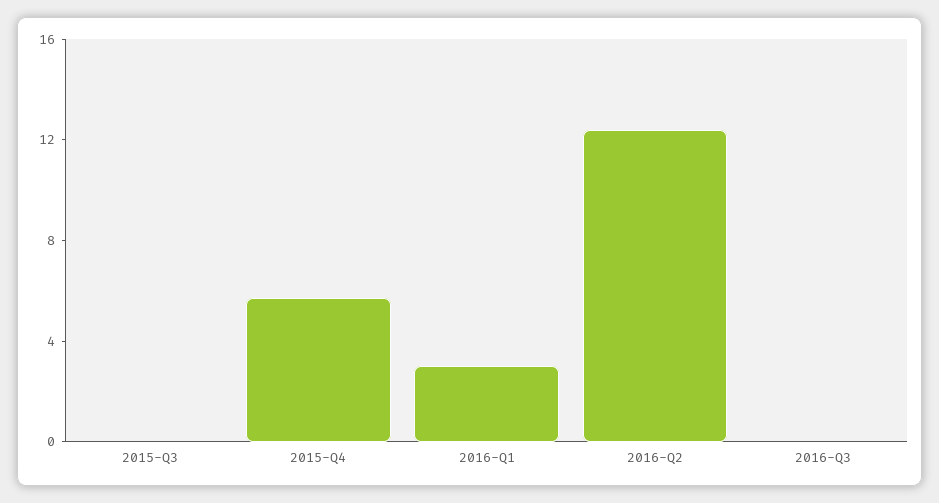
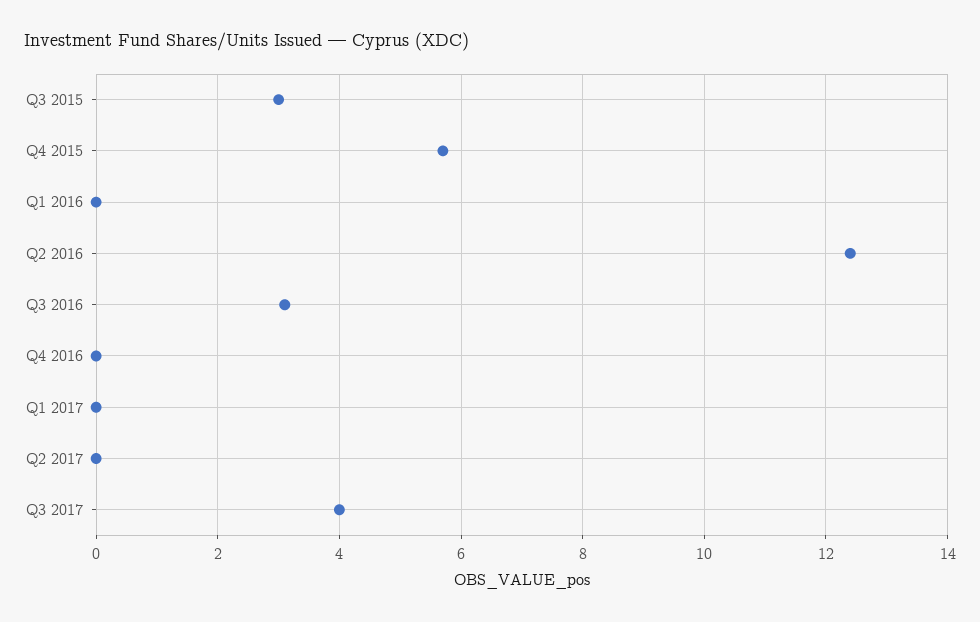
2015-Q3: 0 -> 3
2016-Q1: 3 -> 0
2016-Q3: 0 -> 3
Q4 2016: none -> 0
Q1 2017: none -> 0
Q2 2017: none -> 0
Q3 2017: none -> 4

